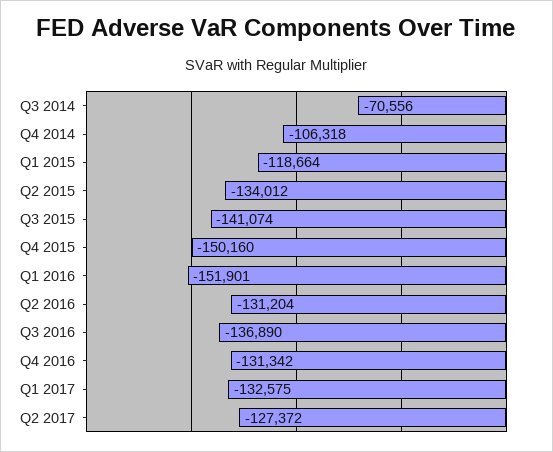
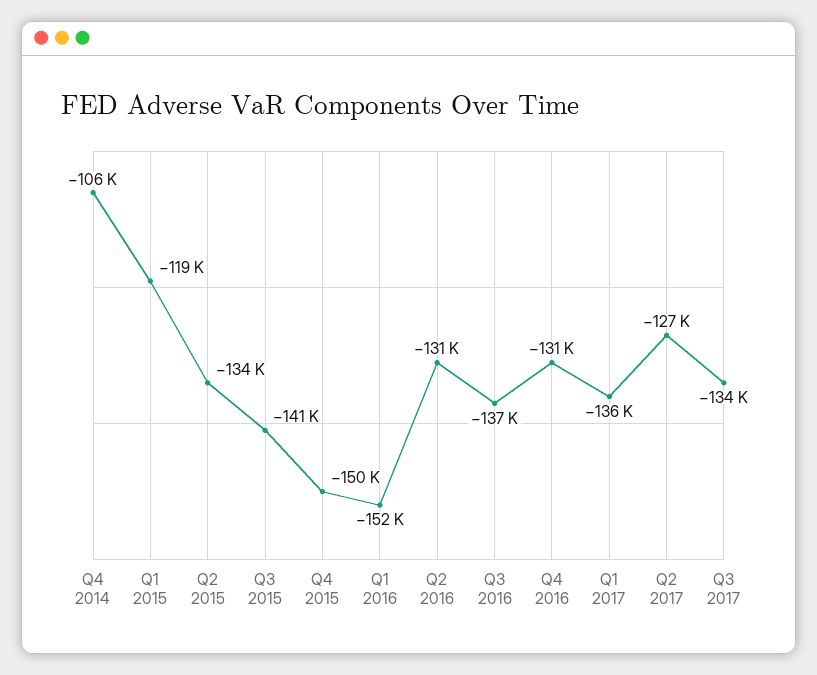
Q3 2014: -70556 -> none
Q1 2017: -132575 -> -136000
Q3 2017: none -> -134000

